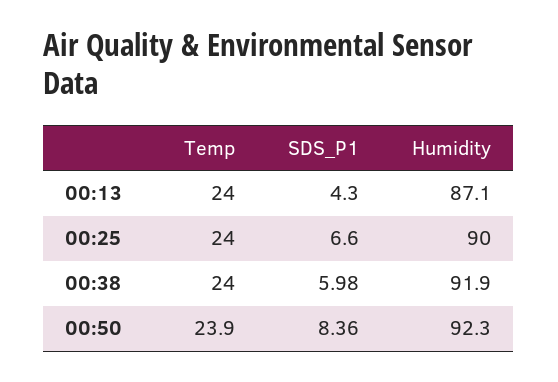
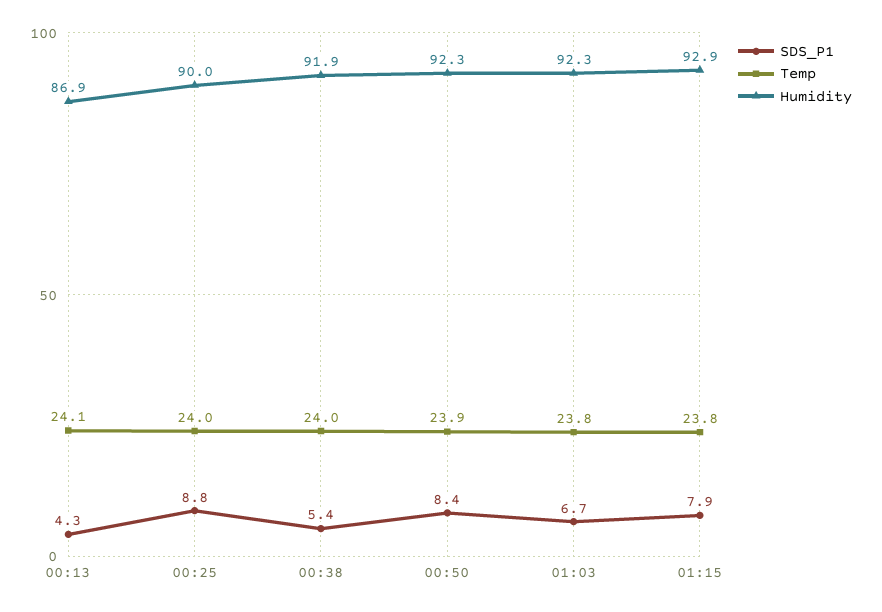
Temp, 00:13: 24 -> 24.1
Humidity, 00:13: 87.1 -> 86.9
SDS_P1, 00:25: 6.6 -> 8.8
SDS_P1, 00:38: 5.98 -> 5.4
SDS_P1, 01:03: none -> 6.7
Temp, 01:03: none -> 23.8
Humidity, 01:03: none -> 92.3
SDS_P1, 01:15: none -> 7.9
Temp, 01:15: none -> 23.8
Humidity, 01:15: none -> 92.9

